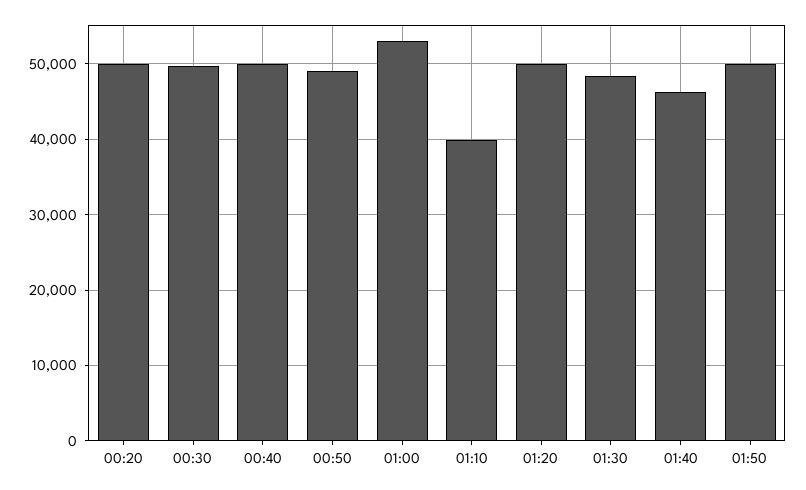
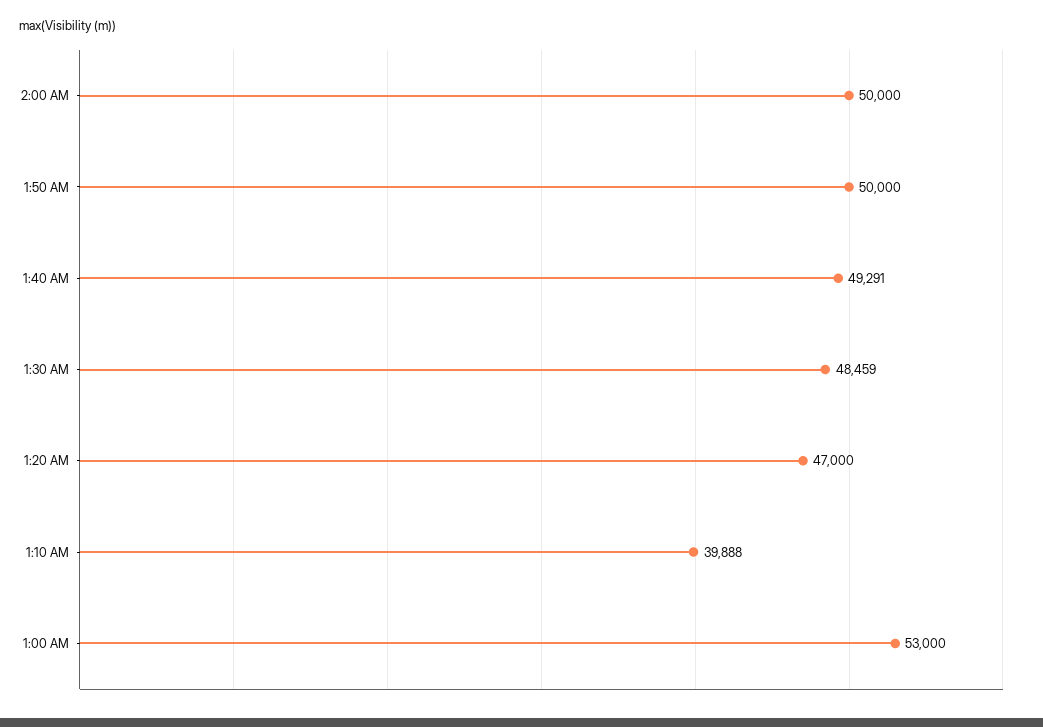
00:20: 50000 -> none
00:30: 50000 -> none
00:40: 50000 -> none
00:50: 49000 -> none
01:20: 50000 -> 47000
01:40: 46000 -> 49291
2:00 AM: none -> 50000

